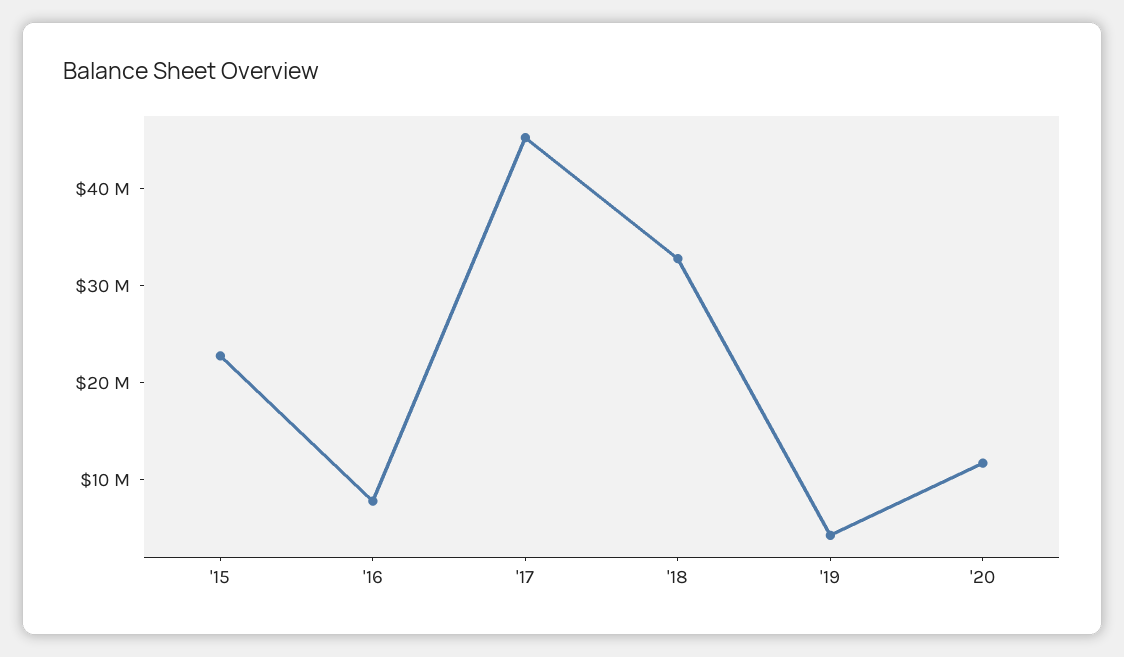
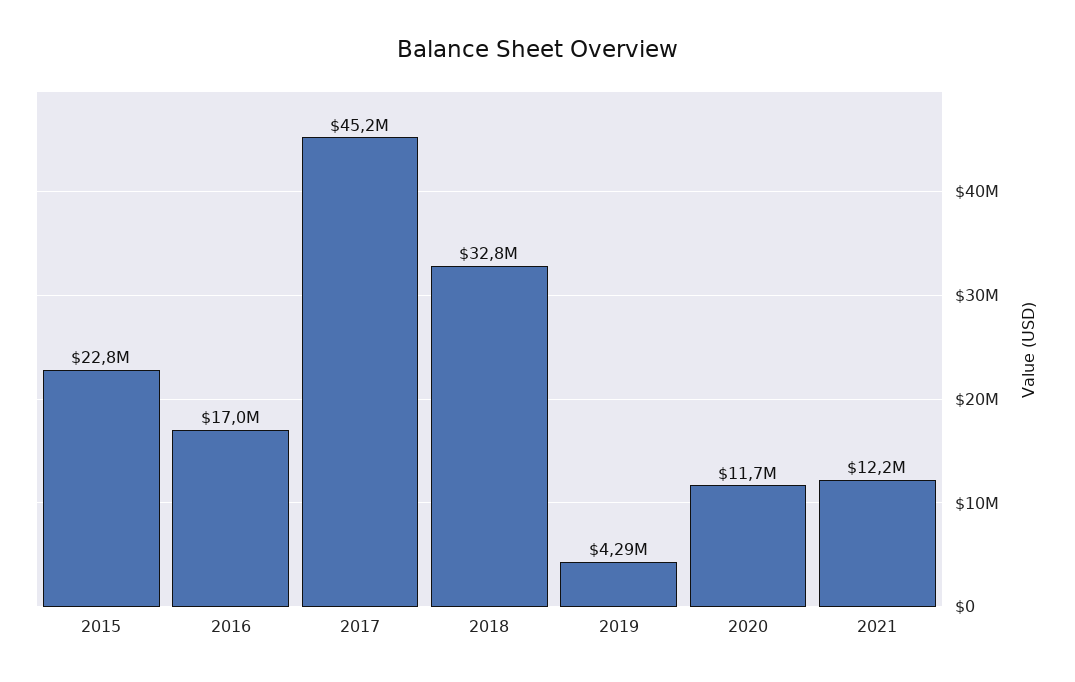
'16: 8000000 -> 17000000
2021: none -> 12200000

